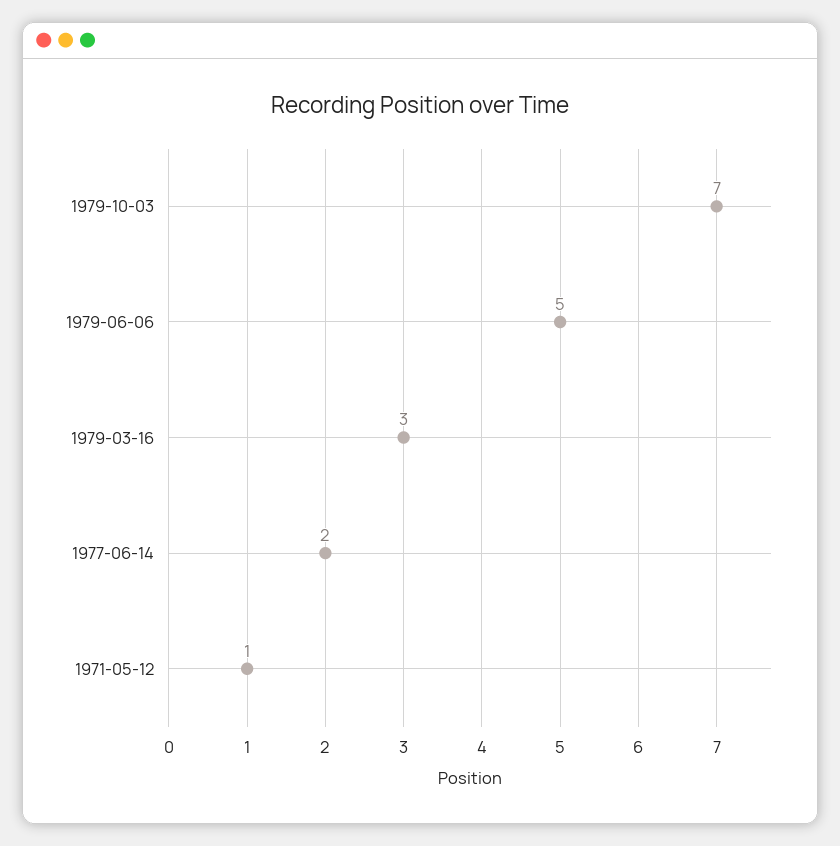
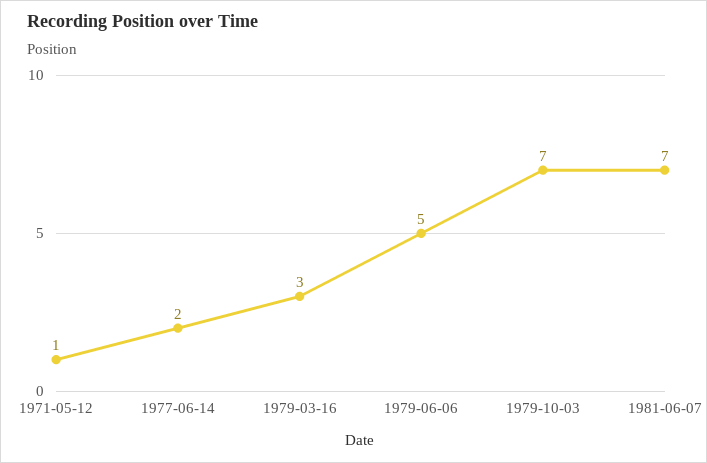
1981-06-07: none -> 7

